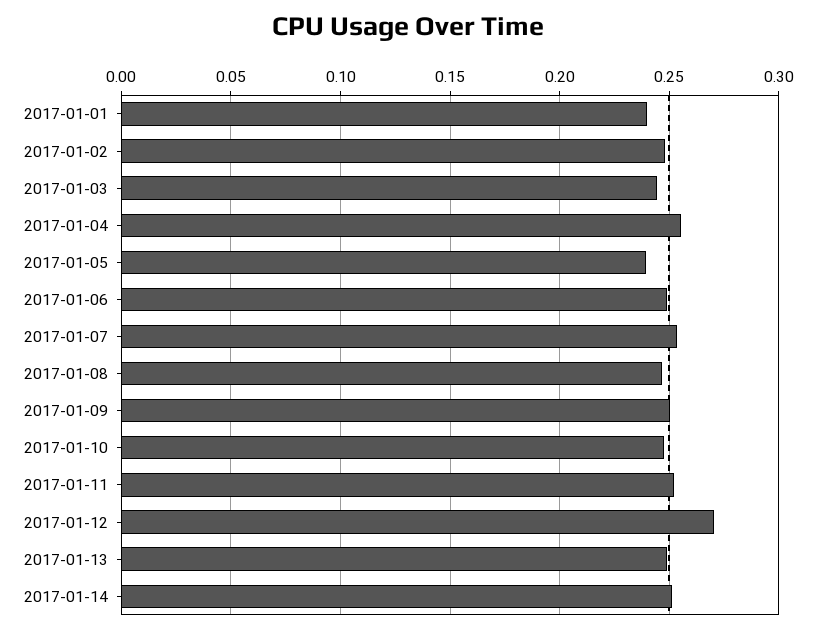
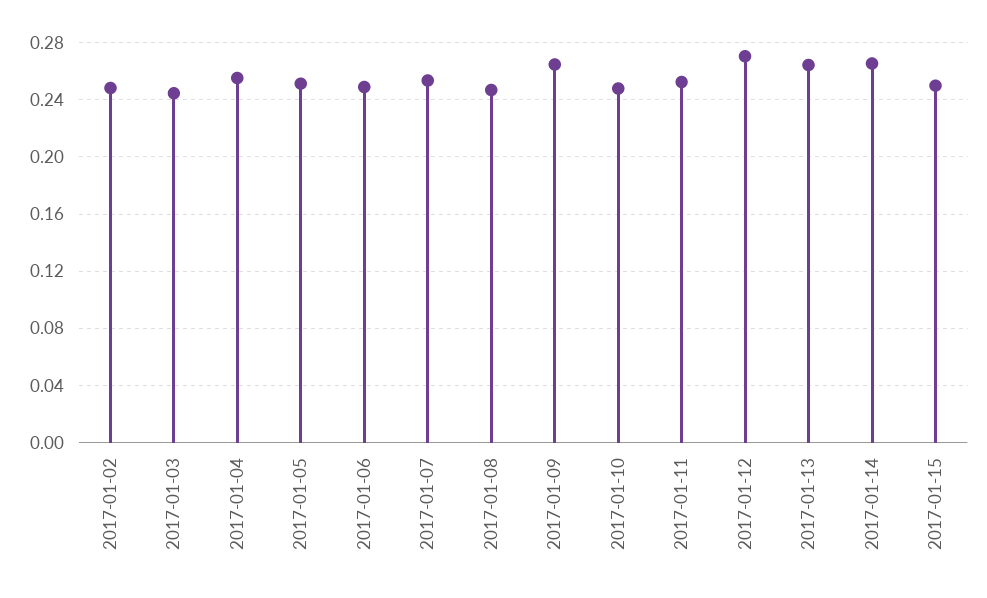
2017-01-01: 0.24 -> none
2017-01-05: 0.24 -> 0.25
2017-01-09: 0.25 -> 0.265
2017-01-13: 0.25 -> 0.265
2017-01-14: 0.25 -> 0.265
2017-01-15: none -> 0.25

